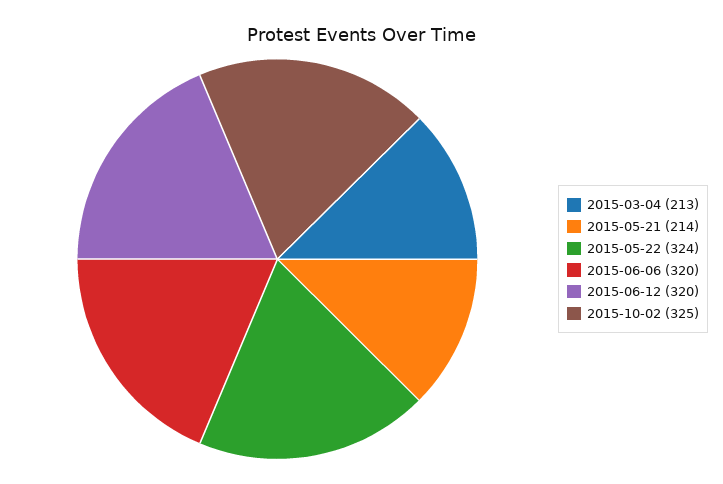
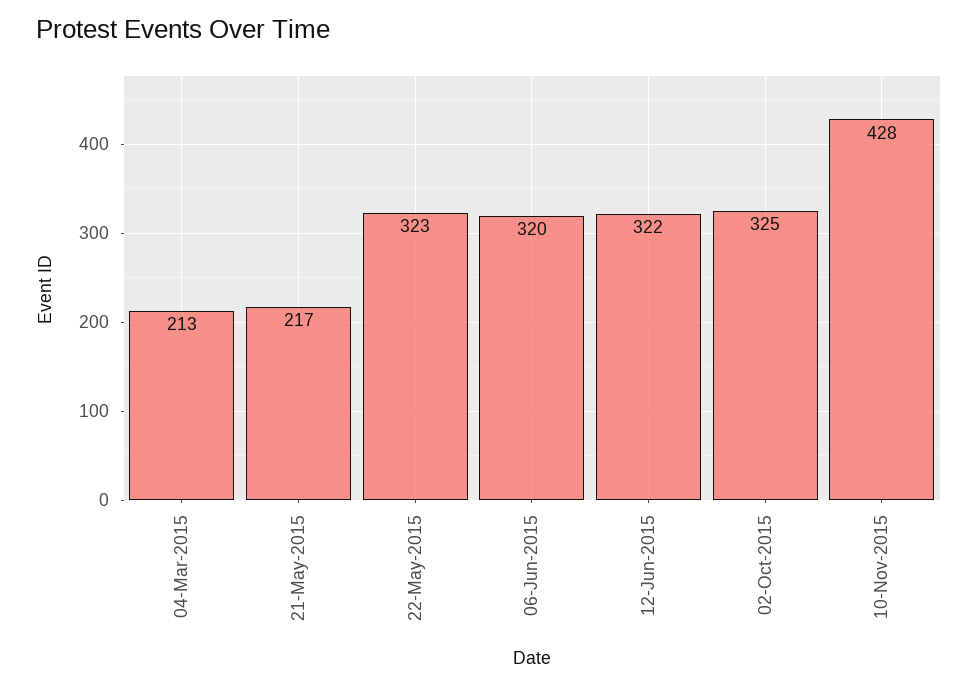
2015-05-21: 214 -> 217
2015-05-22: 324 -> 323
2015-06-12: 320 -> 322
10-Nov-2015: none -> 428

